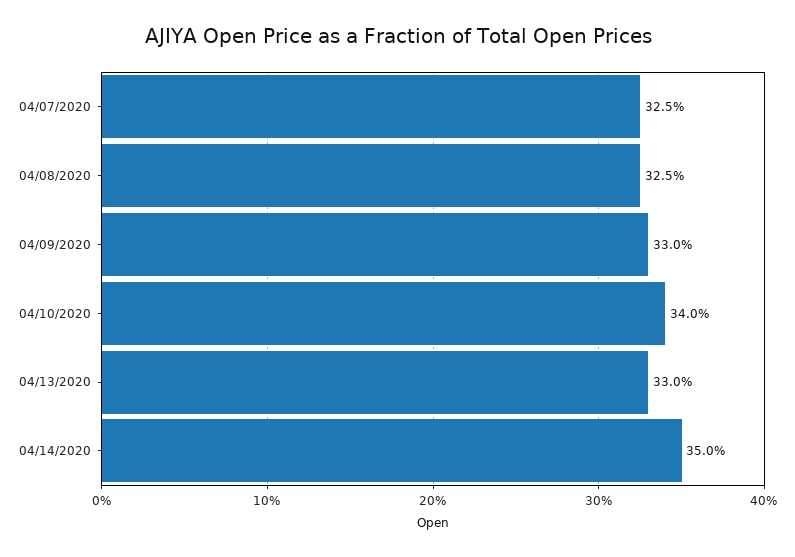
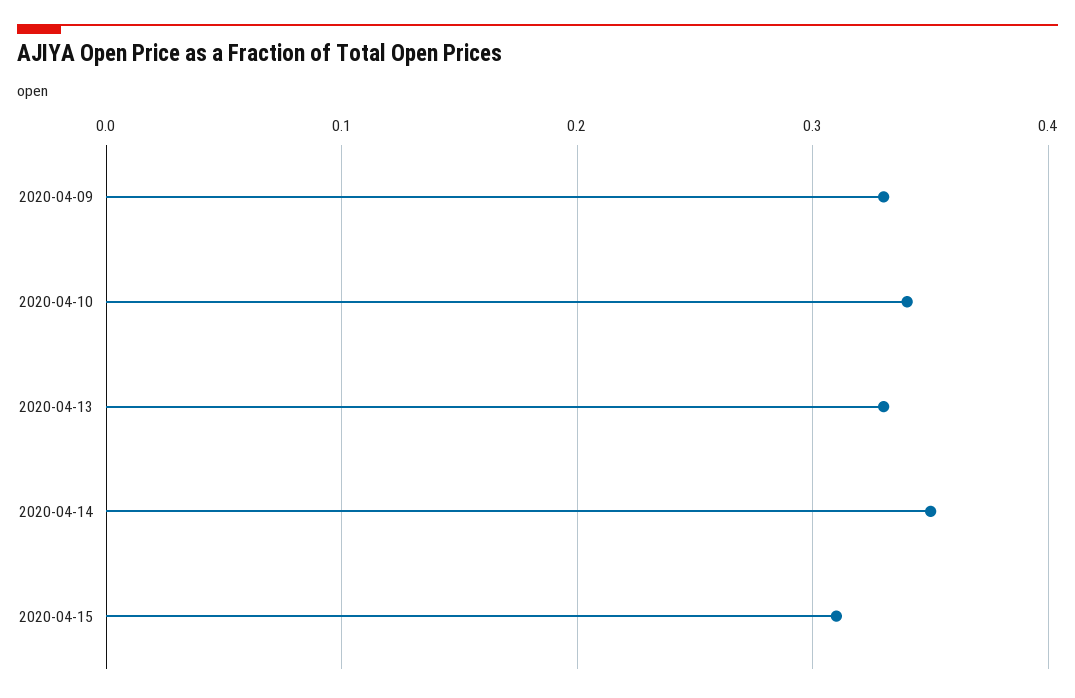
04/07/2020: 0.325 -> none
04/08/2020: 0.325 -> none
2020-04-15: none -> 0.31

